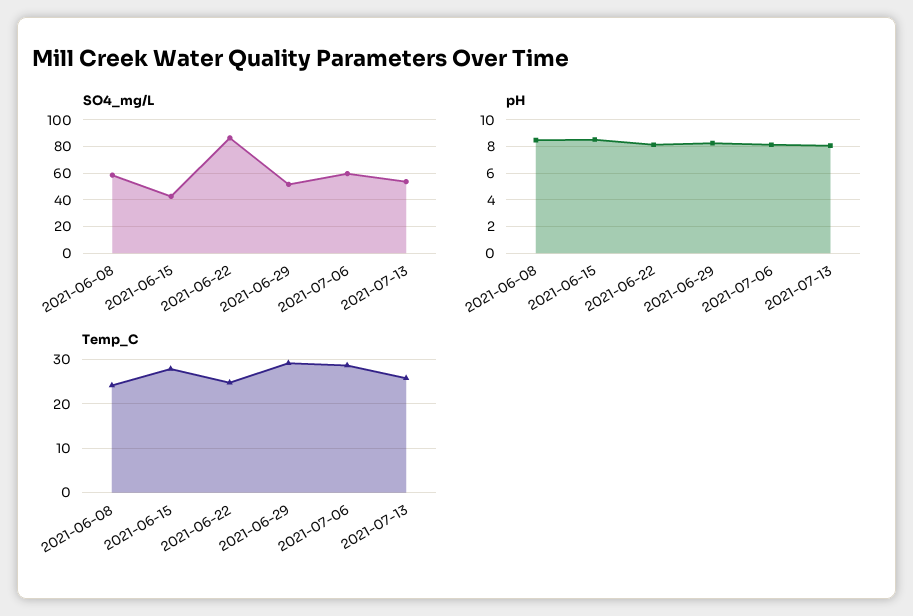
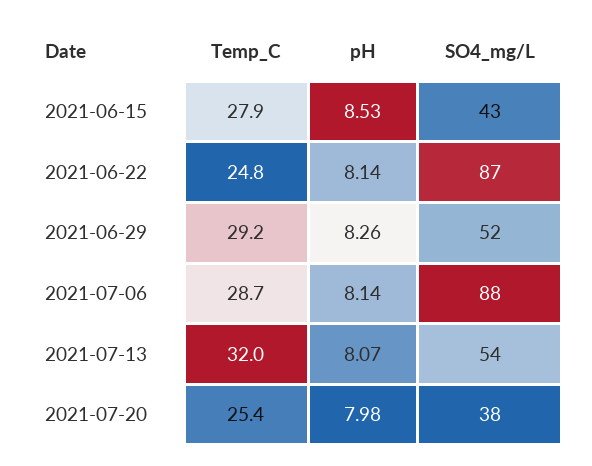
SO4_mg/L, 2021-06-08: 60 -> none
SO4_mg/L, 2021-07-06: 60 -> 88
pH, 2021-06-08: 8.5 -> none
Temp_C, 2021-06-08: 24 -> none
Temp_C, 2021-07-13: 26 -> 32
Temp_C, 2021-07-20: none -> 25.4
pH, 2021-07-20: none -> 7.98
SO4_mg/L, 2021-07-20: none -> 38

